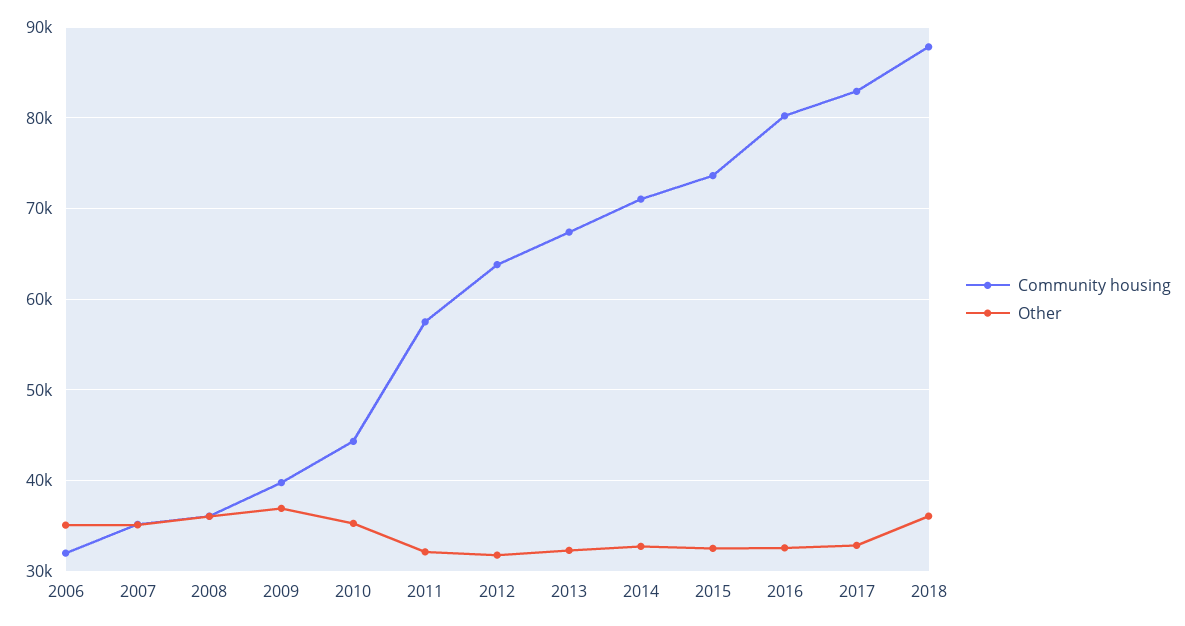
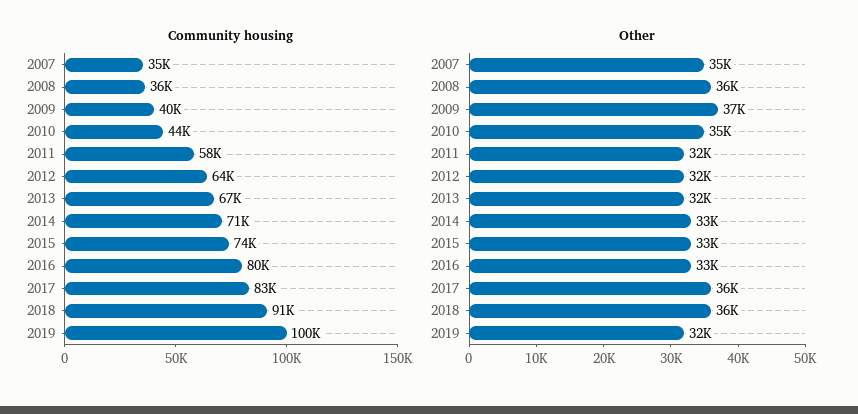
Community housing, 2006: 32000 -> none
Other, 2006: 35000 -> none
Other, 2017: 33000 -> 36000
Community housing, 2018: 88000 -> 91000
Community housing, 2019: none -> 100000
Other, 2019: none -> 32000

